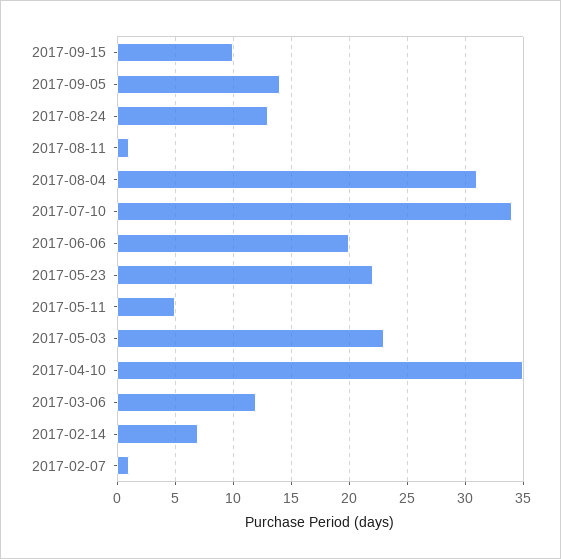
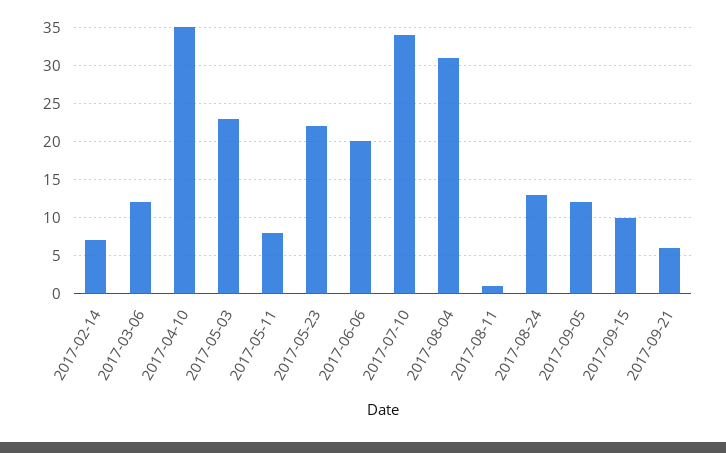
2017-09-05: 14 -> 12
2017-05-11: 5 -> 8
2017-02-07: 1 -> none
2017-09-21: none -> 6

